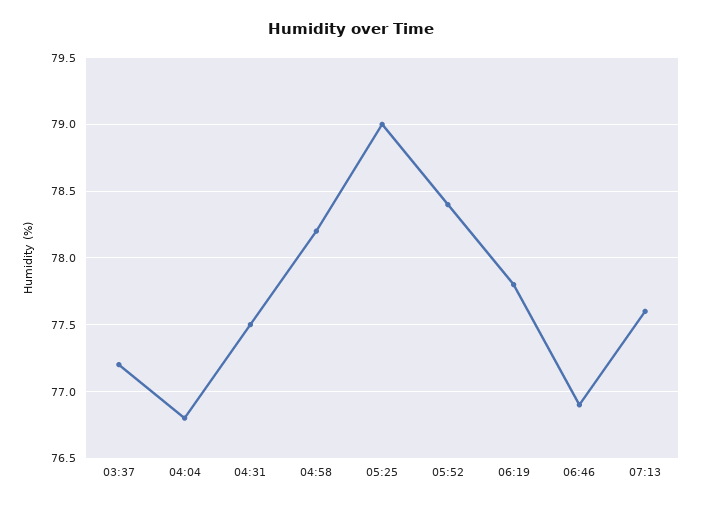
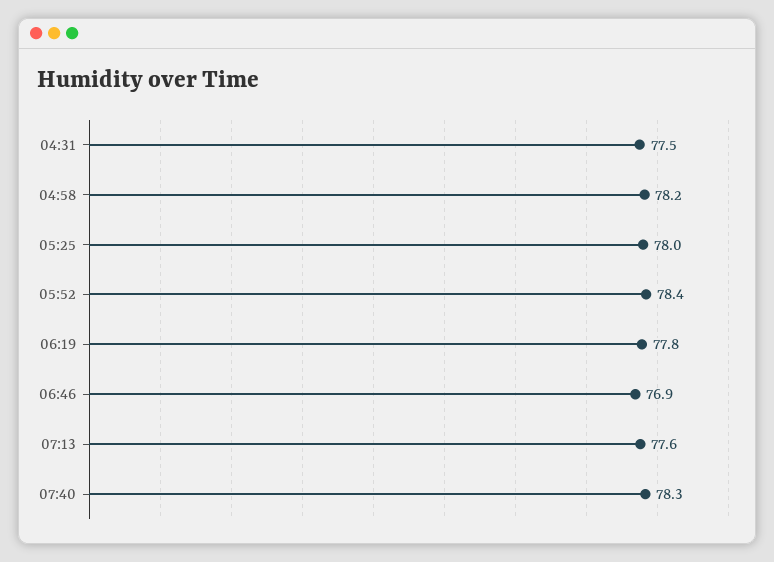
03:37: 77.2 -> none
04:04: 76.8 -> none
05:25: 79 -> 78
07:40: none -> 78.3

